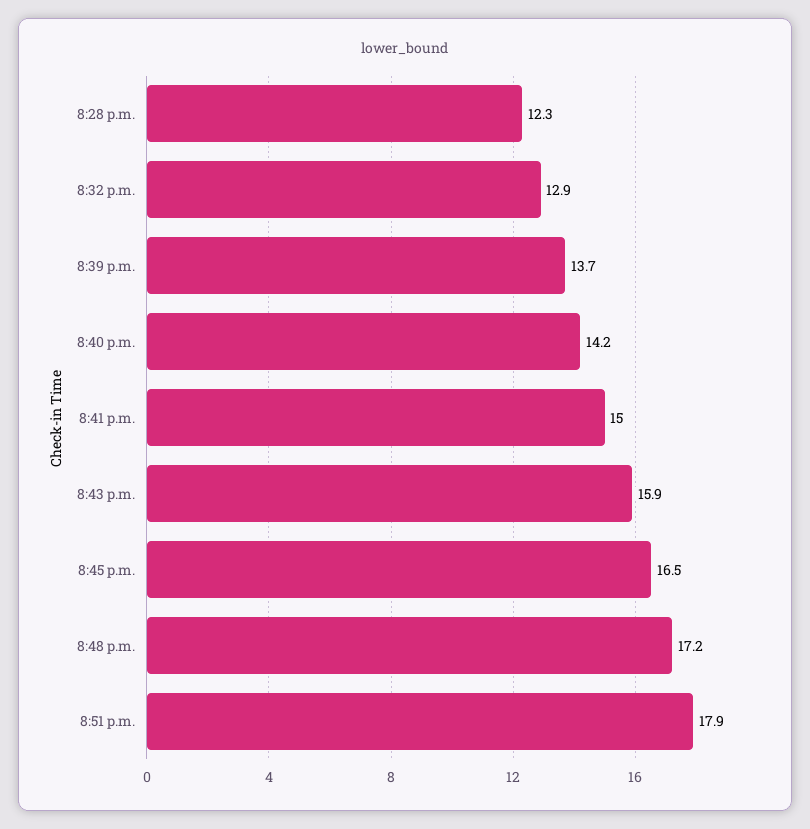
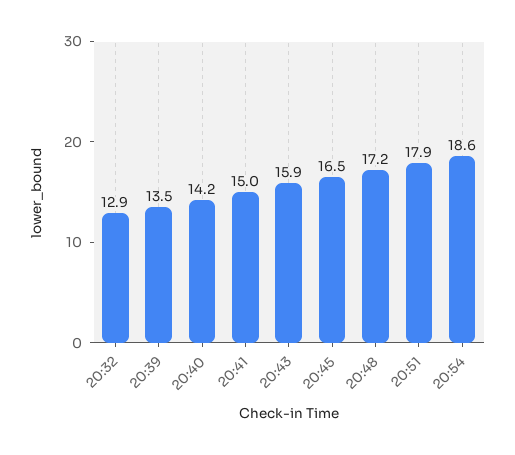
8:28 p.m.: 12.3 -> none
8:39 p.m.: 13.7 -> 13.5
20:54: none -> 18.6

